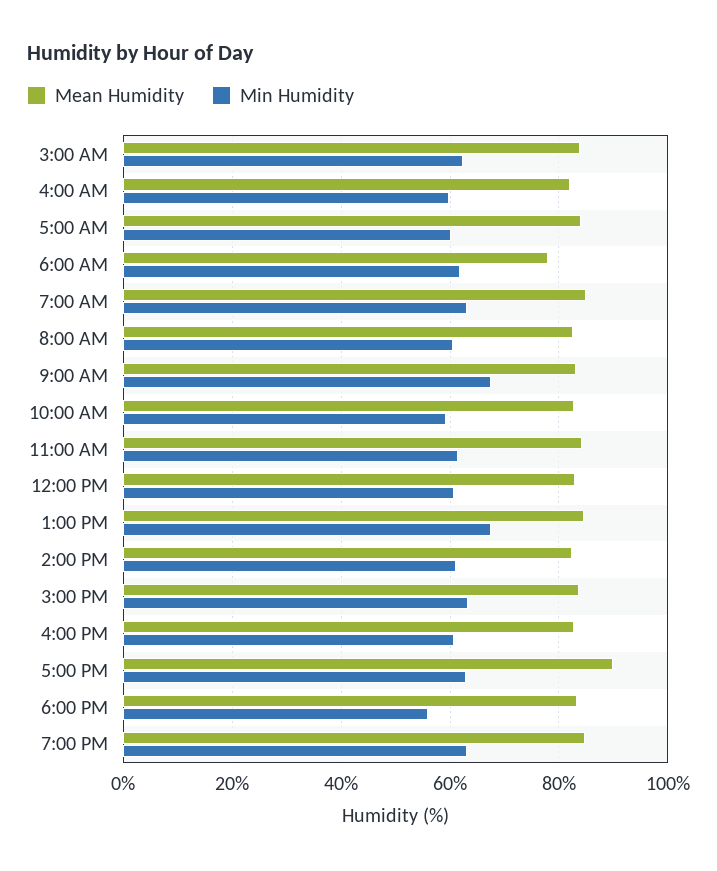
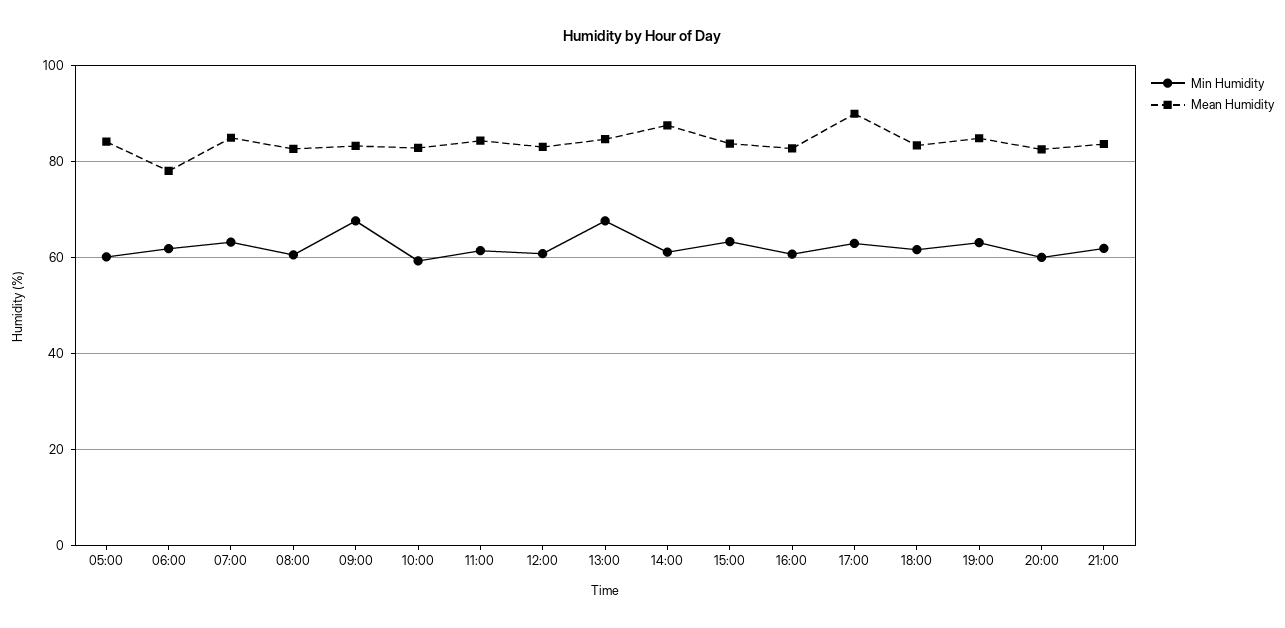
Mean Humidity, 3:00 AM: 84 -> none
Min Humidity, 3:00 AM: 62 -> none
Mean Humidity, 4:00 AM: 82 -> none
Min Humidity, 4:00 AM: 60 -> none
Mean Humidity, 2:00 PM: 82 -> 88
Min Humidity, 6:00 PM: 56 -> 62
Min Humidity, 20:00: none -> 60
Mean Humidity, 20:00: none -> 82
Min Humidity, 21:00: none -> 62
Mean Humidity, 21:00: none -> 84

